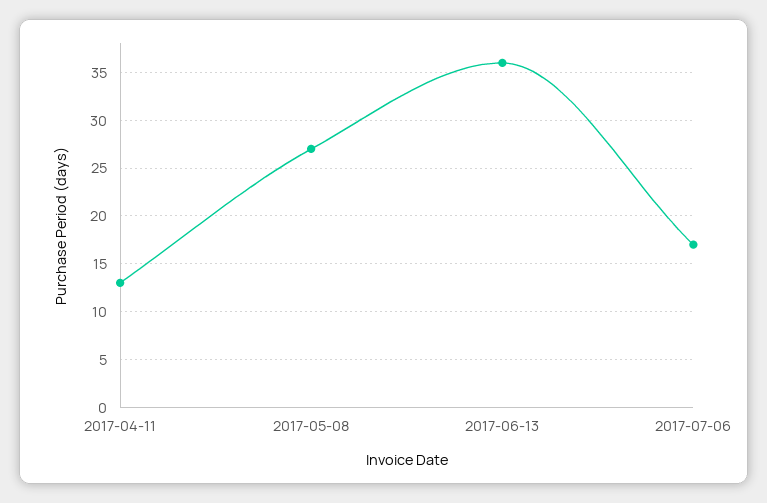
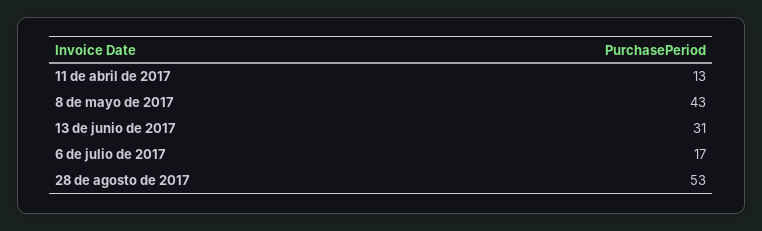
2017-05-08: 27 -> 43
2017-06-13: 36 -> 31
28 de agosto de 2017: none -> 53

